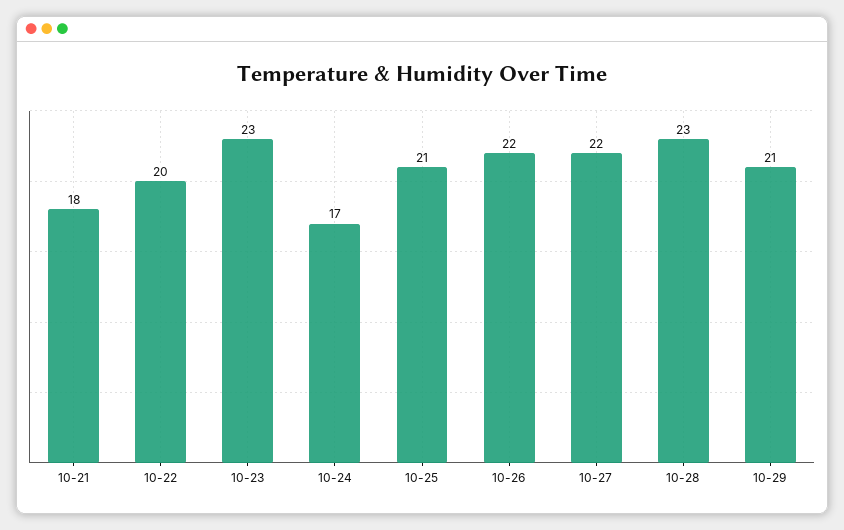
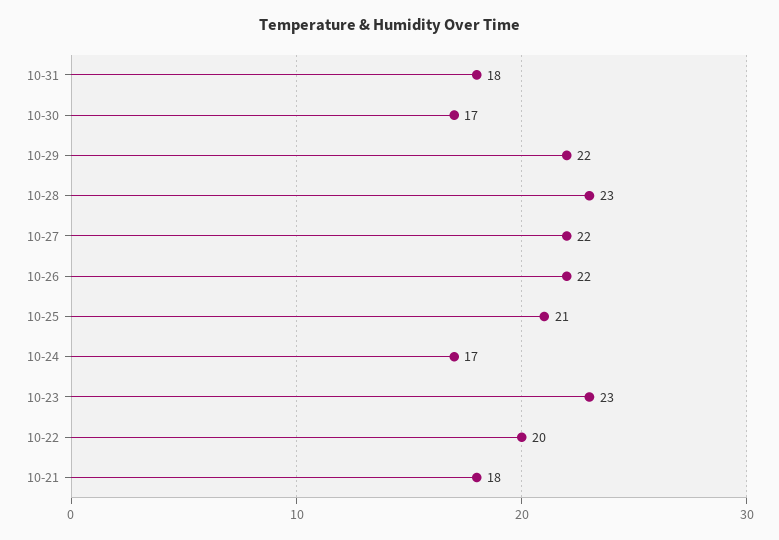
10-29: 21 -> 22
10-31: none -> 18
10-30: none -> 17

